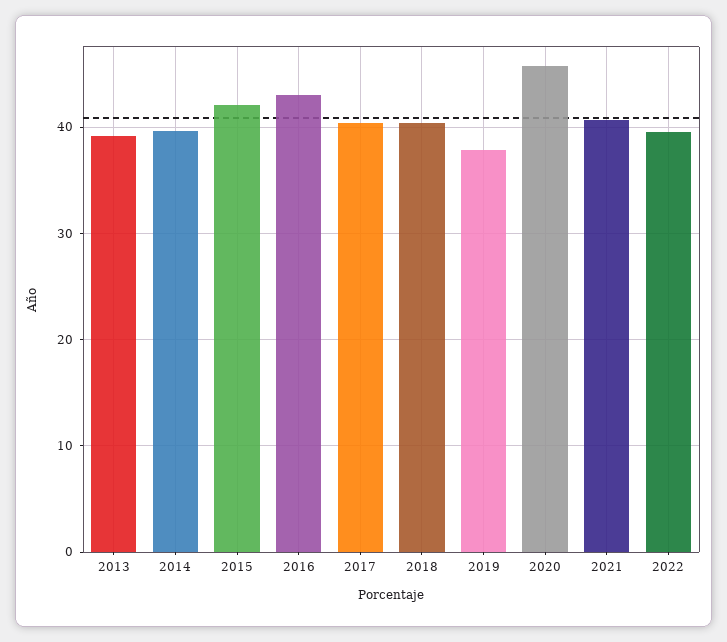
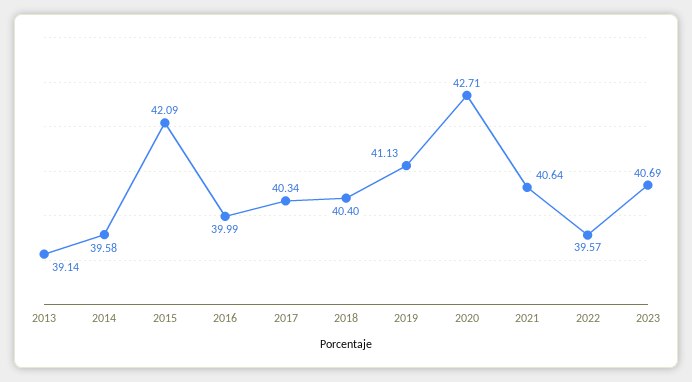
2016: 43 -> 39.99
2019: 38 -> 41.13
2020: 46 -> 42.71
2023: none -> 40.69

